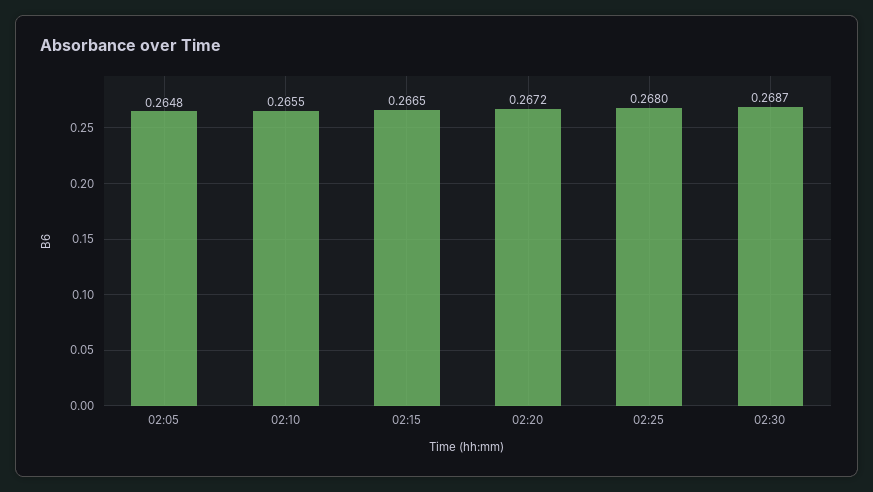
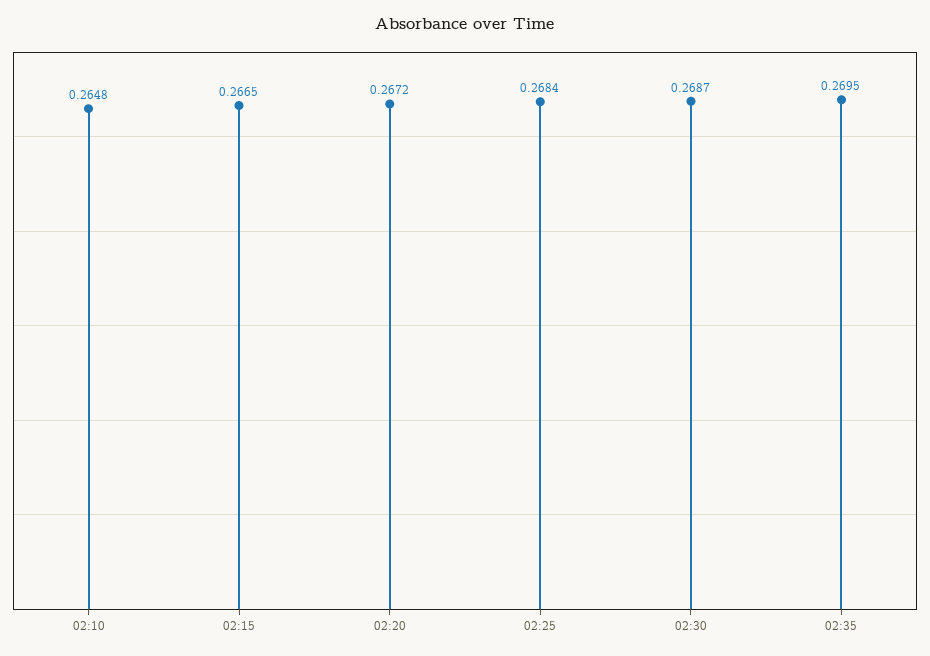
02:05: 0.2648 -> none
02:10: 0.2655 -> 0.2648
02:25: 0.268 -> 0.2684
02:35: none -> 0.2695

